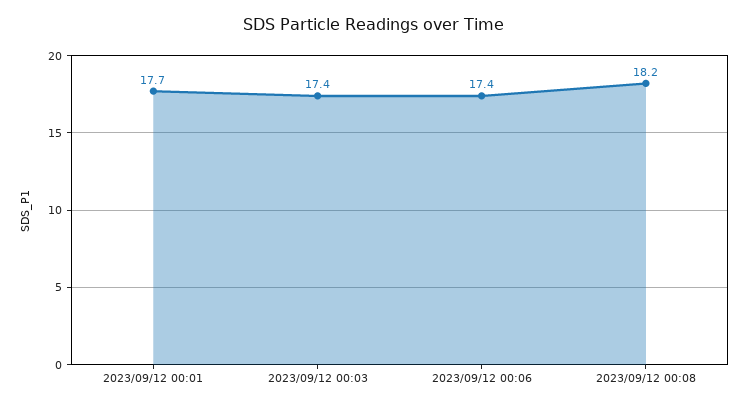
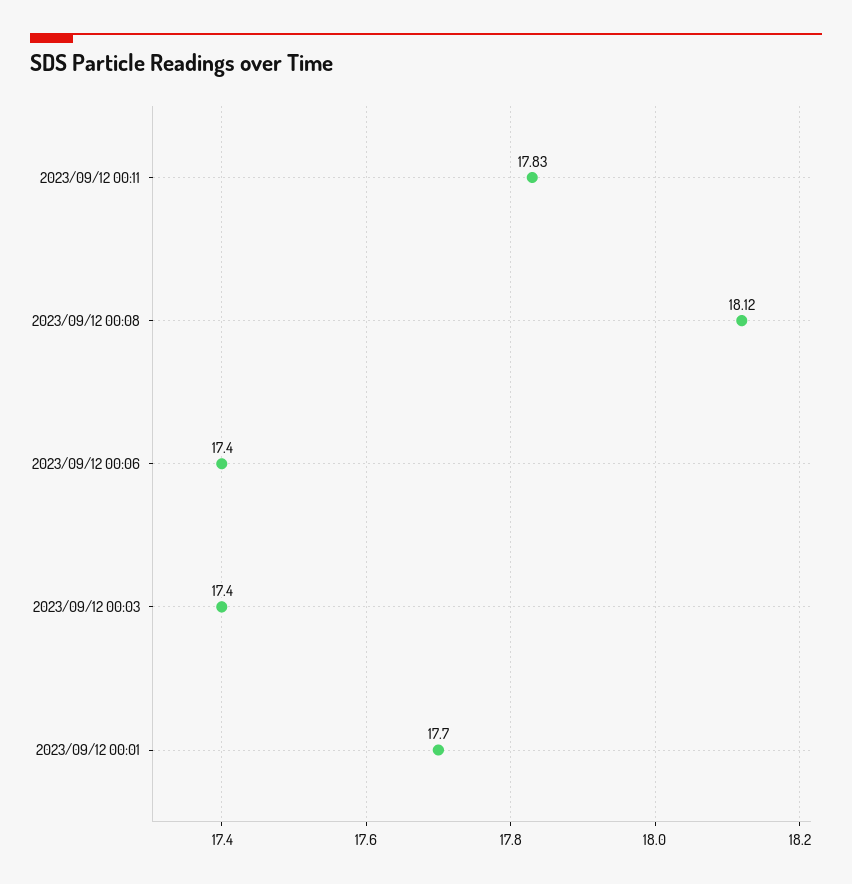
2023/09/12 00:08: 18.2 -> 18.12
2023/09/12 00:11: none -> 17.83

